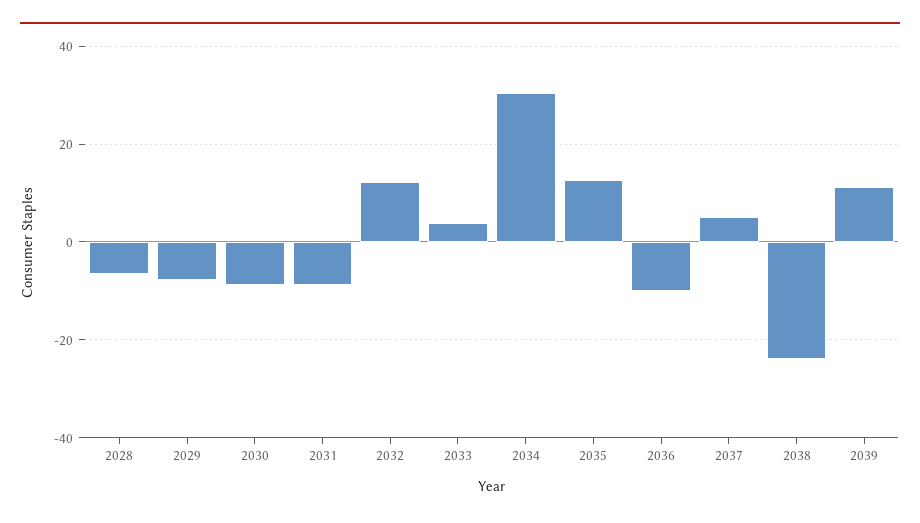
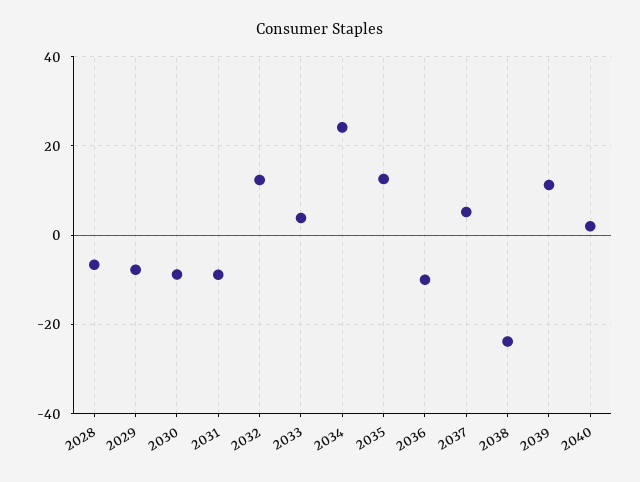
2034: 30 -> 24
2040: none -> 2

